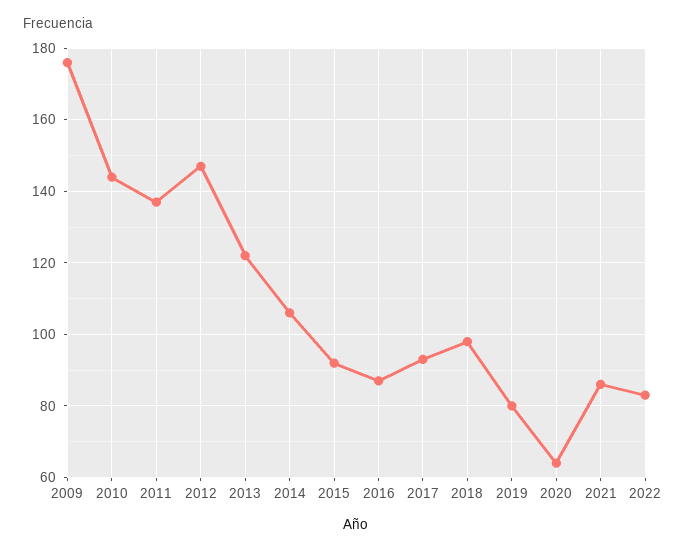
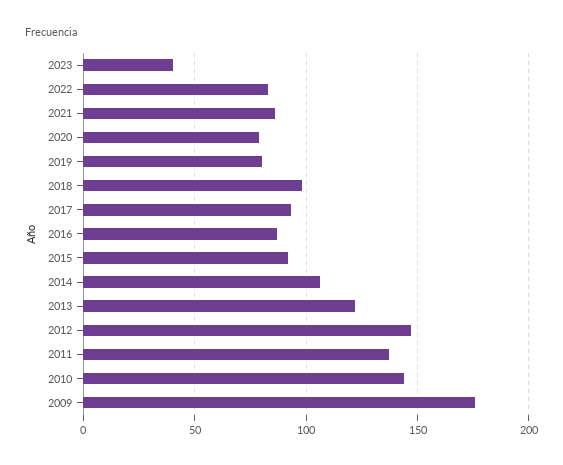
2020: 65 -> 80
2023: none -> 40

